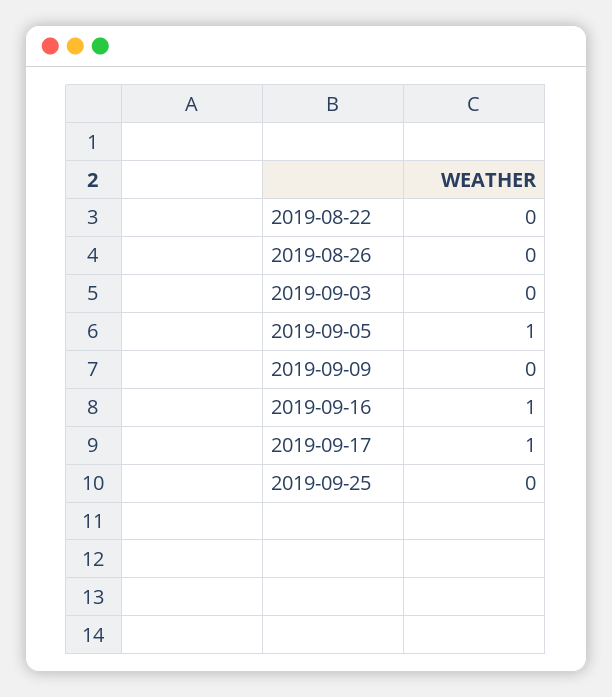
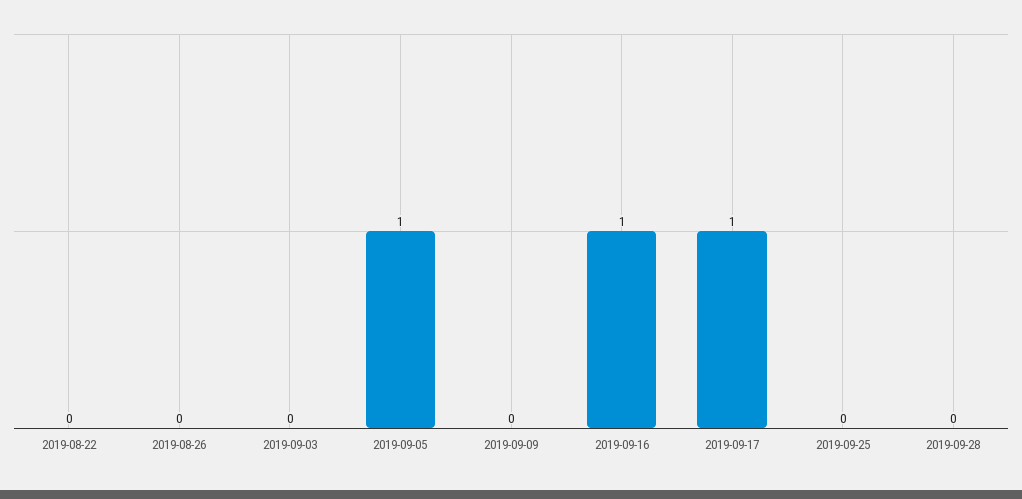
2019-09-28: none -> 0

